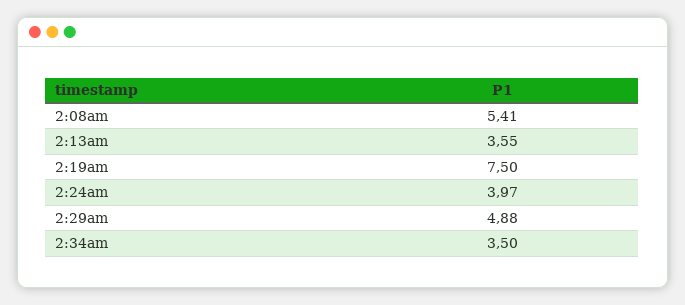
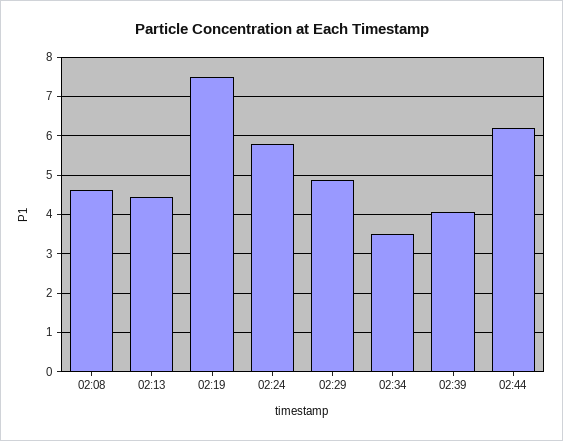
2:08am: 5.41 -> 4.6
2:13am: 3.55 -> 4.4
2:24am: 3.97 -> 5.8
02:39: none -> 4
02:44: none -> 6.2

